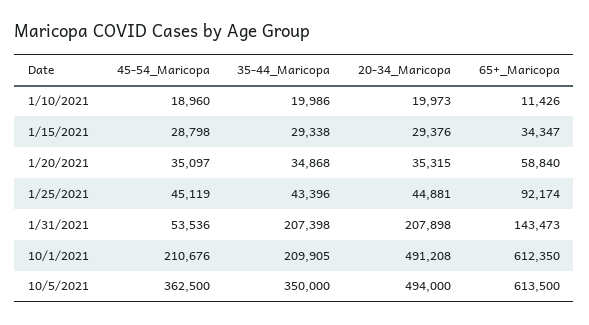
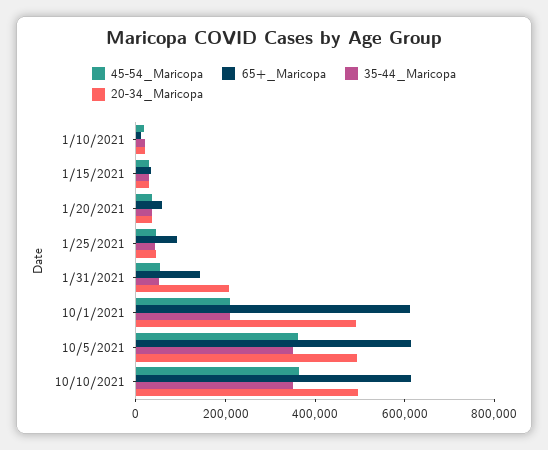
35-44_Maricopa, 1/31/2021: 207398 -> 50000
45-54_Maricopa, 10/10/2021: none -> 350000
65+_Maricopa, 10/10/2021: none -> 600000
35-44_Maricopa, 10/10/2021: none -> 350000
20-34_Maricopa, 10/10/2021: none -> 500000

